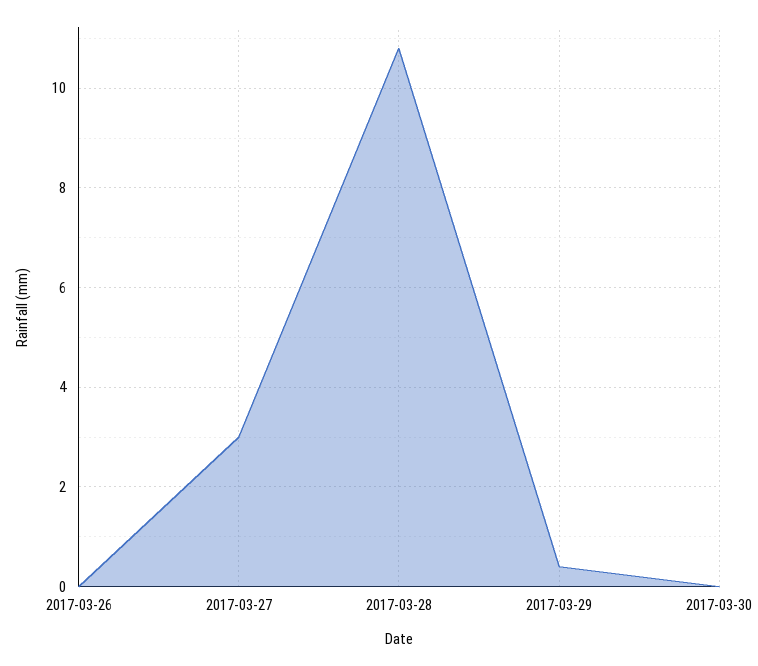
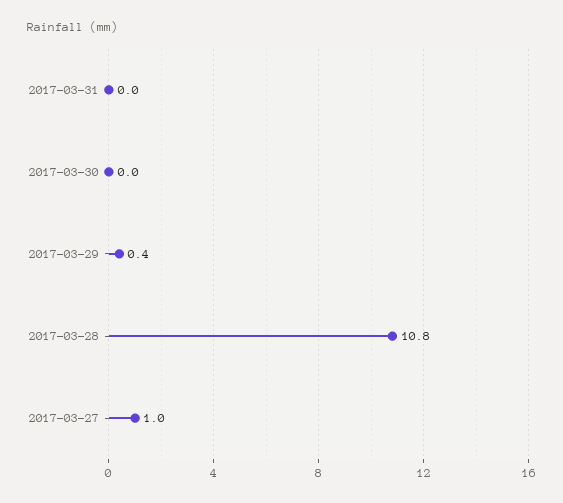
2017-03-26: 0 -> none
2017-03-27: 3 -> 1
2017-03-31: none -> 0

